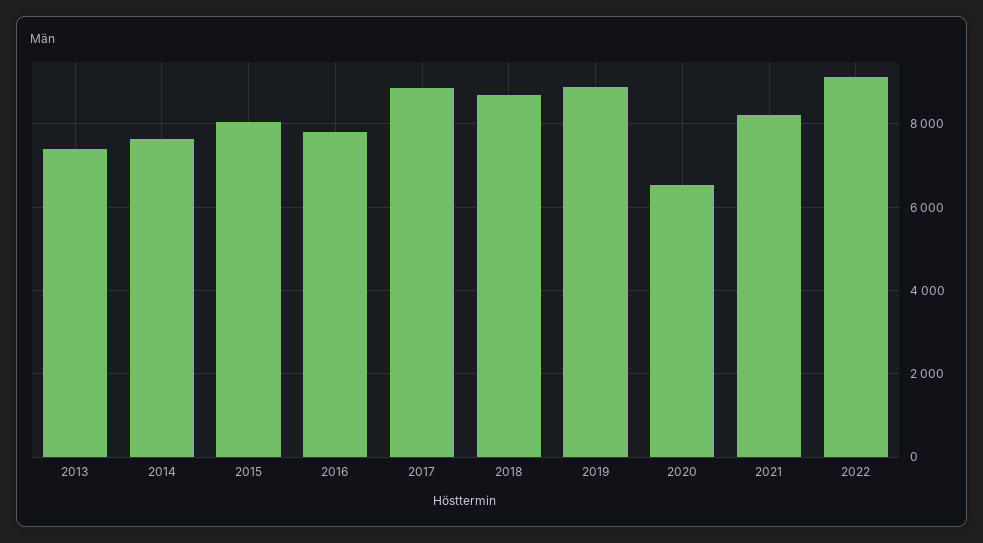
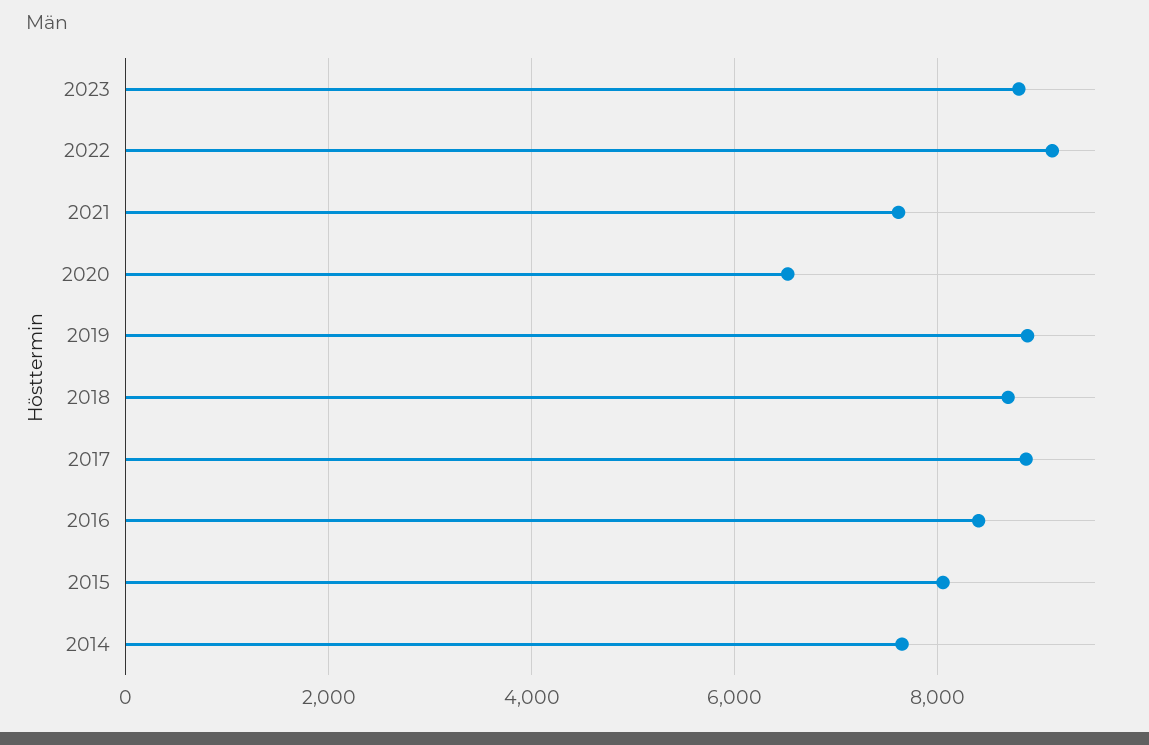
2013: 7400 -> none
2016: 7800 -> 8400
2021: 8200 -> 7600
2023: none -> 8800

